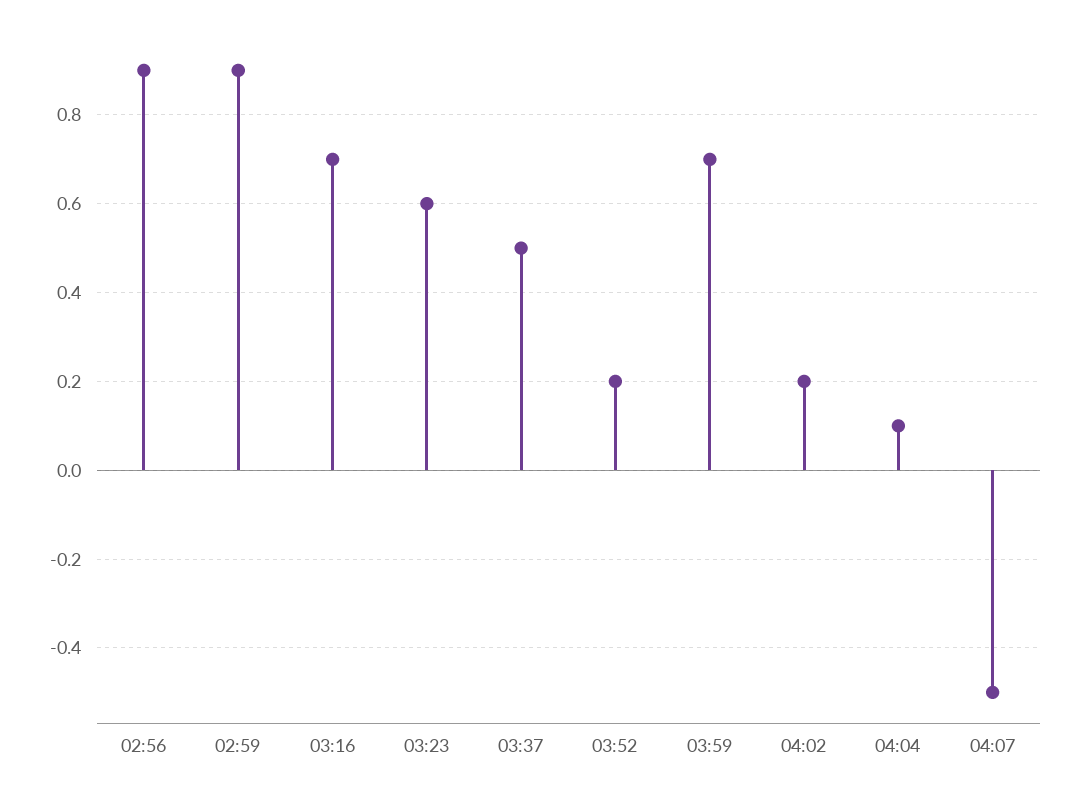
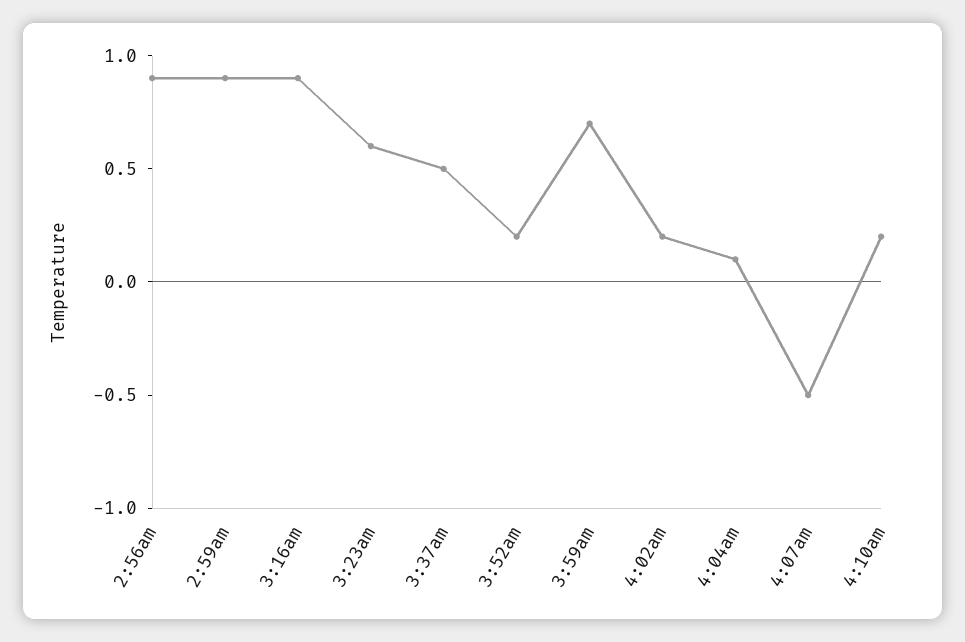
03:16: 0.7 -> 0.9
4:10am: none -> 0.2

